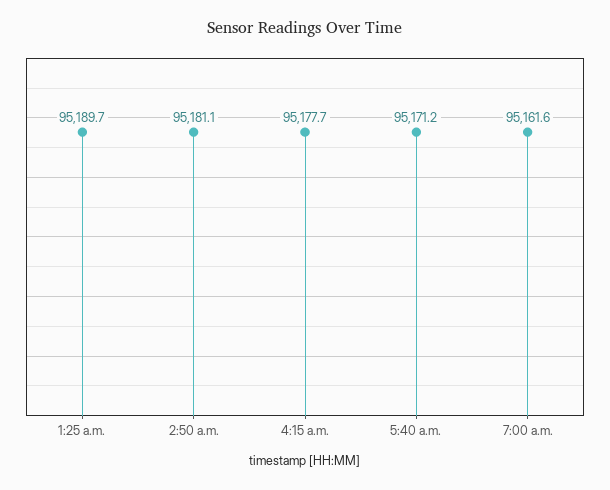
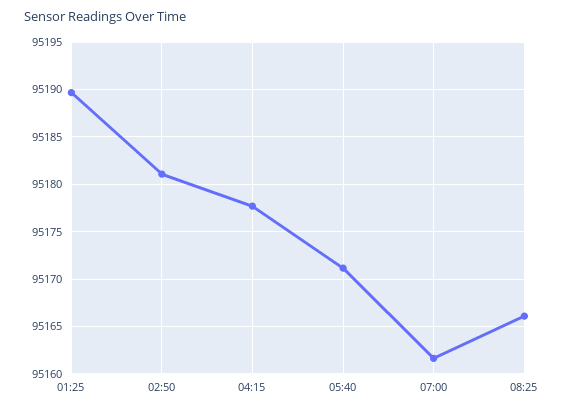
08:25: none -> 95166

